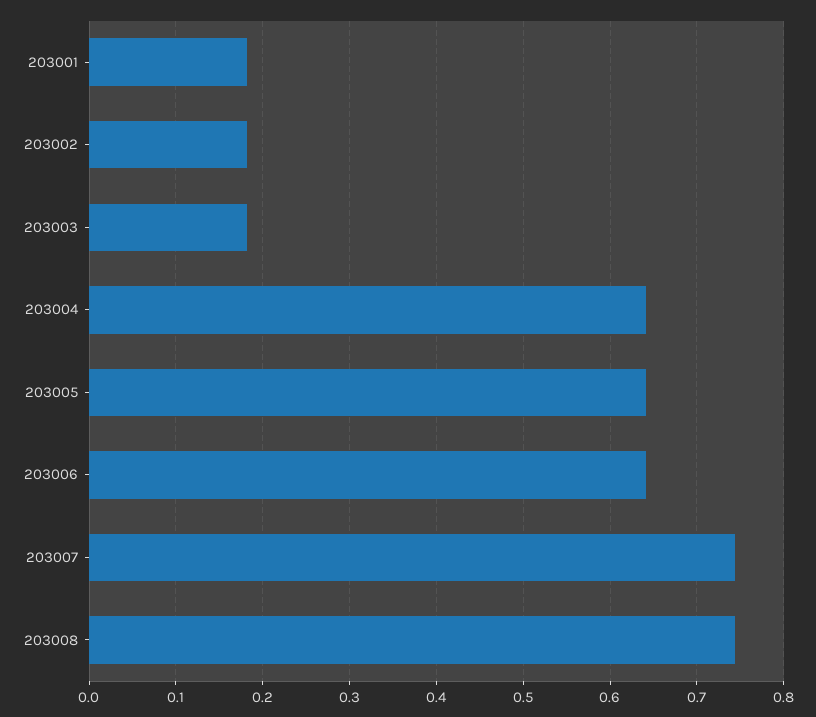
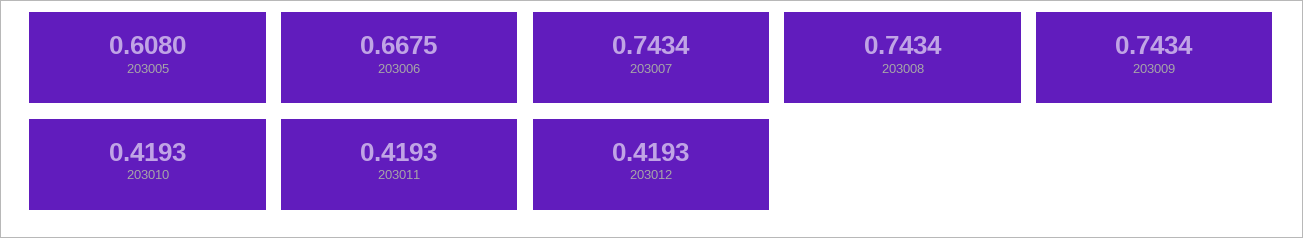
203001: 0.18 -> none
203002: 0.18 -> none
203003: 0.18 -> none
203004: 0.64 -> none
203005: 0.64 -> 0.608
203006: 0.64 -> 0.6675
203009: none -> 0.7434
203010: none -> 0.4193
203011: none -> 0.4193
203012: none -> 0.4193

